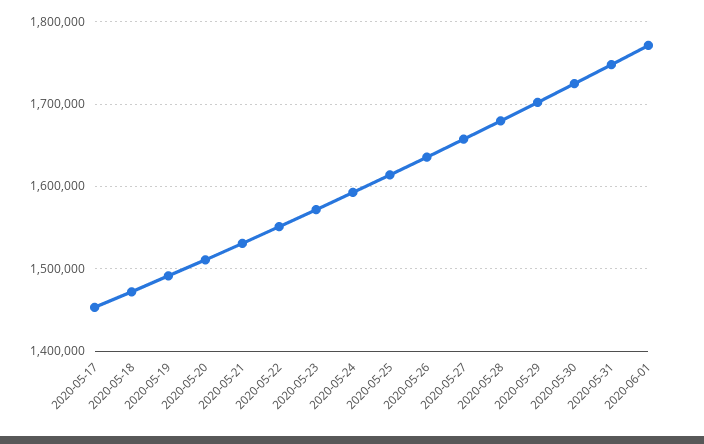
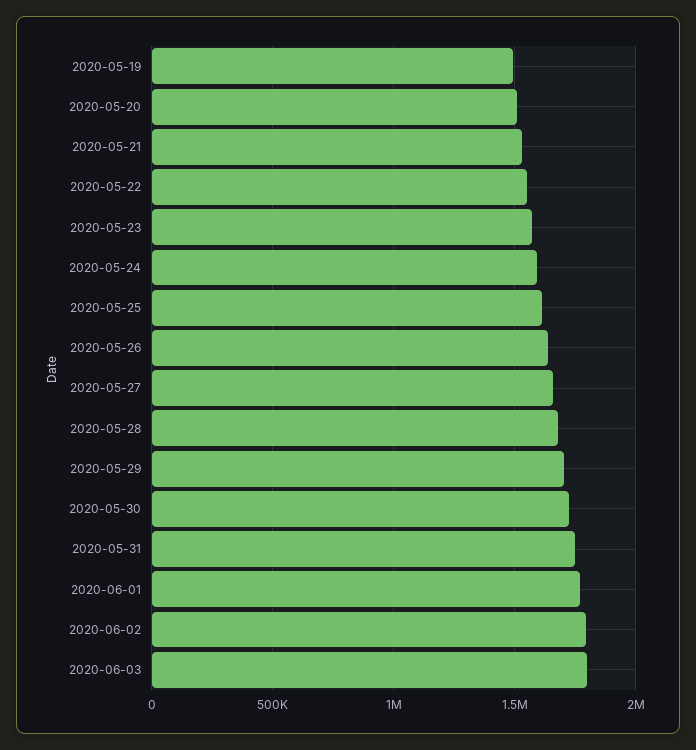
2020-05-17: 1450000 -> none
2020-05-18: 1470000 -> none
2020-06-02: none -> 1800000
2020-06-03: none -> 1800000

